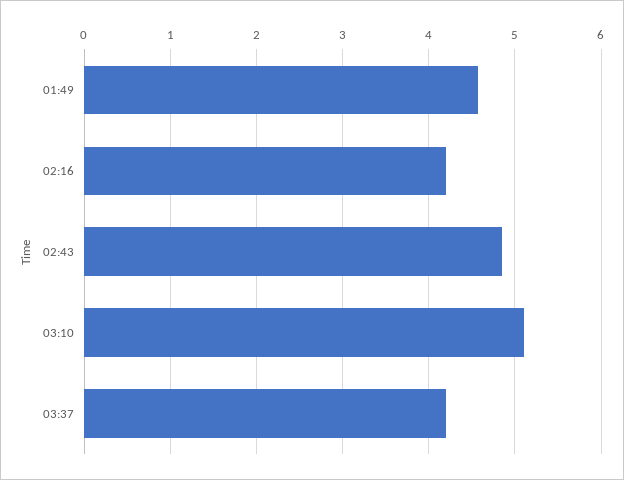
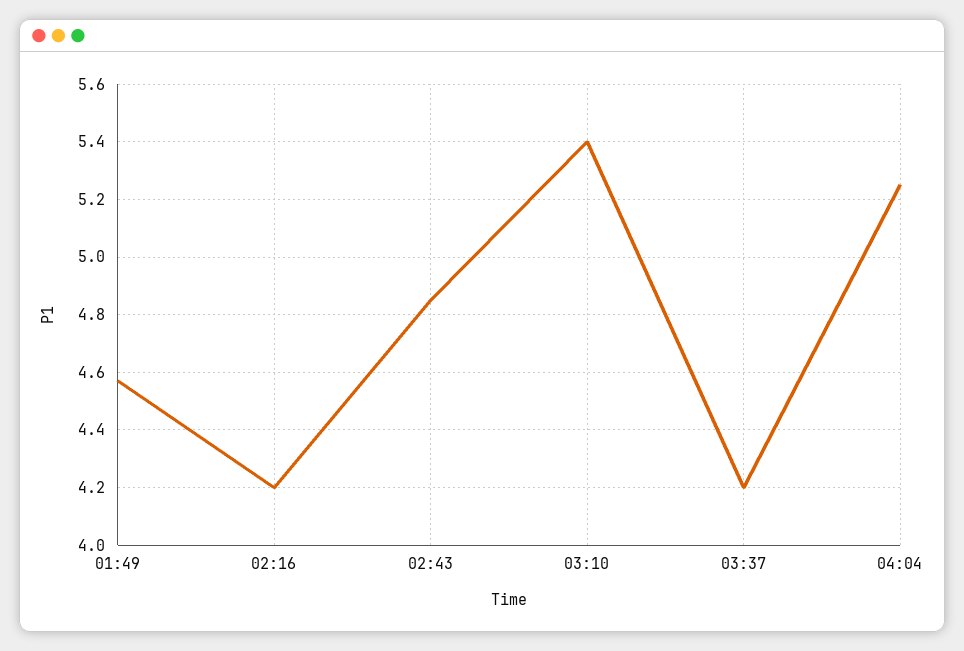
03:10: 5.1 -> 5.4
04:04: none -> 5.25

